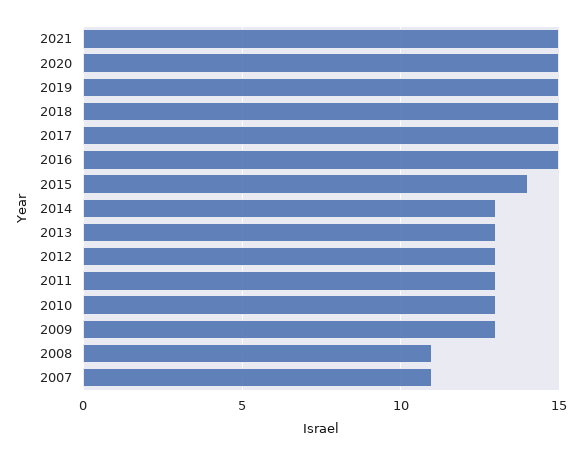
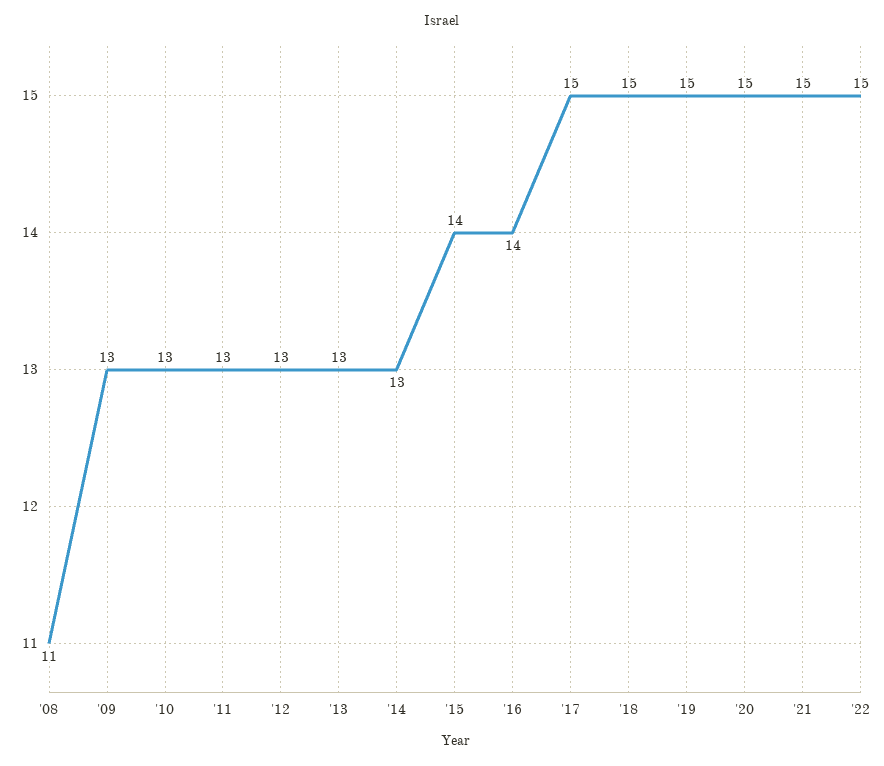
2016: 15 -> 14
2007: 11 -> none
'22: none -> 15

